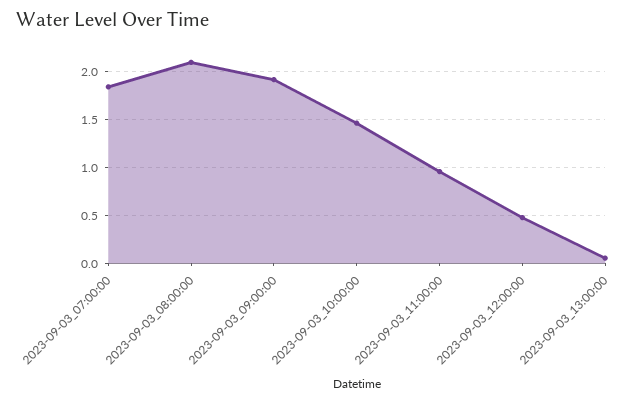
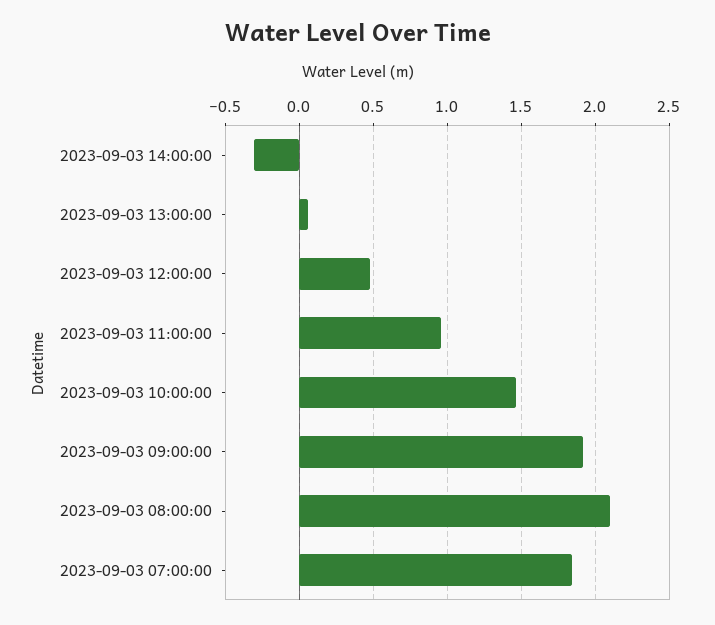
2023-09-03 14:00:00: none -> -0.3

